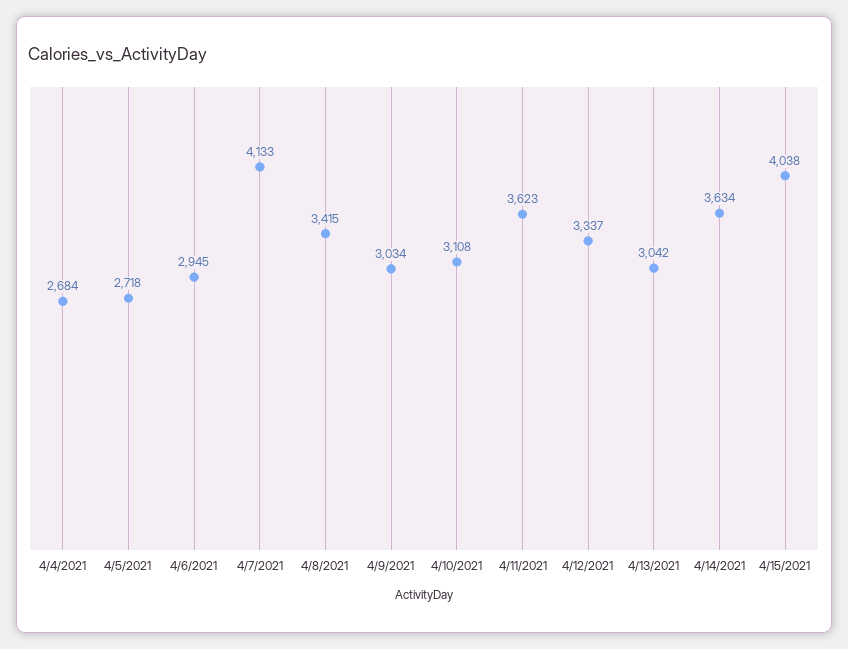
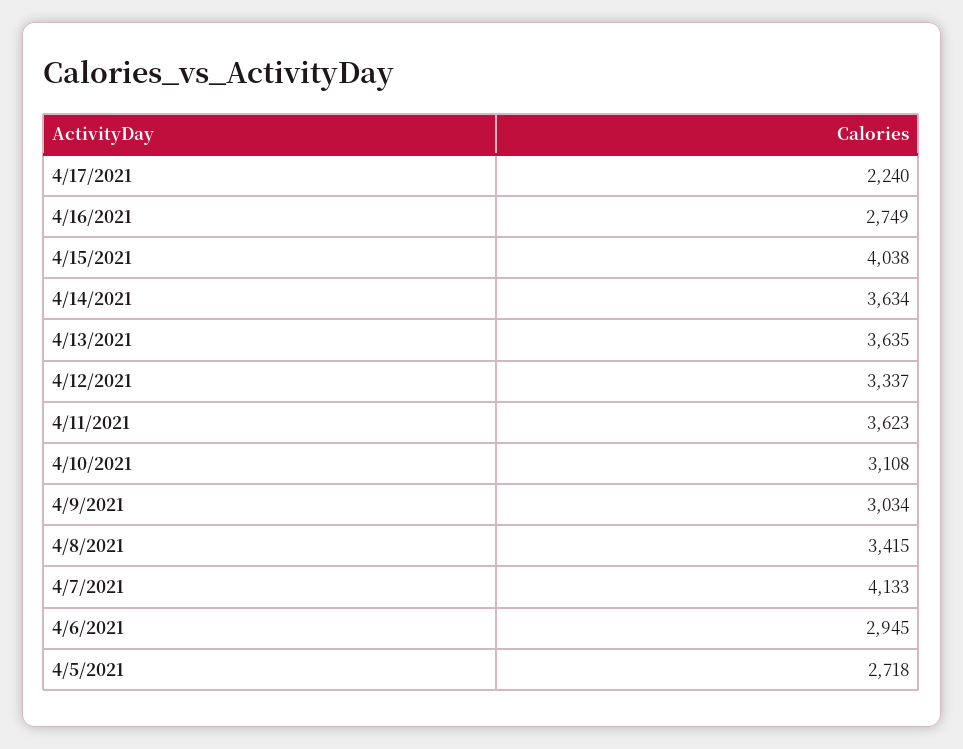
4/4/2021: 2684 -> none
4/13/2021: 3042 -> 3635
4/17/2021: none -> 2240
4/16/2021: none -> 2749

